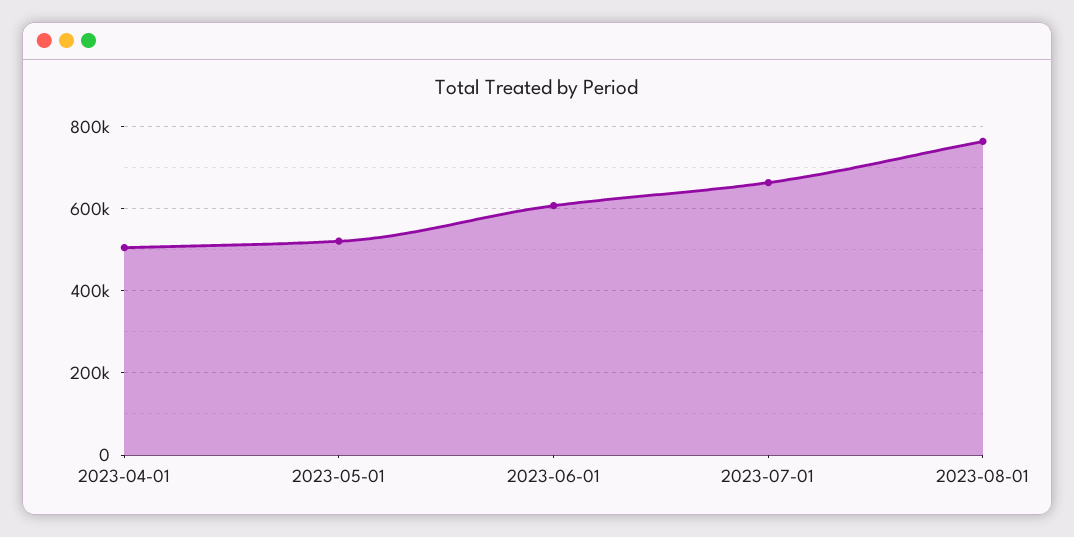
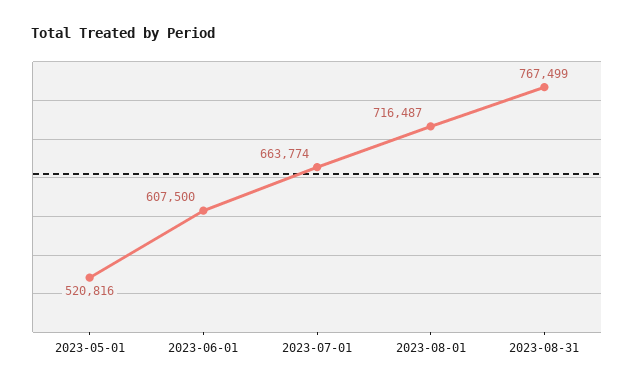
2023-04-01: 500000 -> none
2023-08-01: 760000 -> 716487
2023-08-31: none -> 767499

